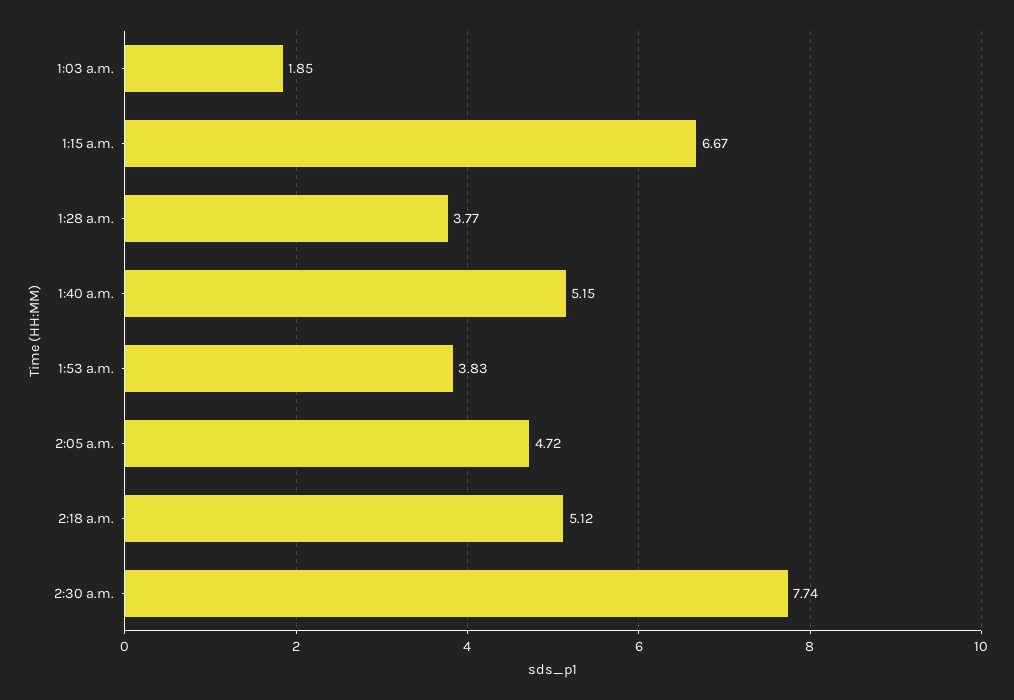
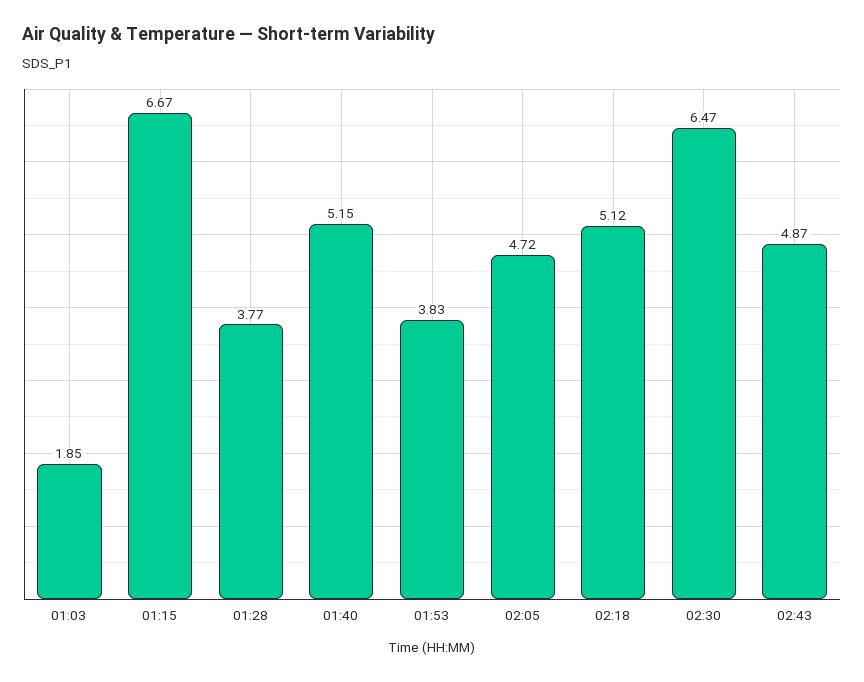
2:30 a.m.: 7.74 -> 6.47
02:43: none -> 4.87

